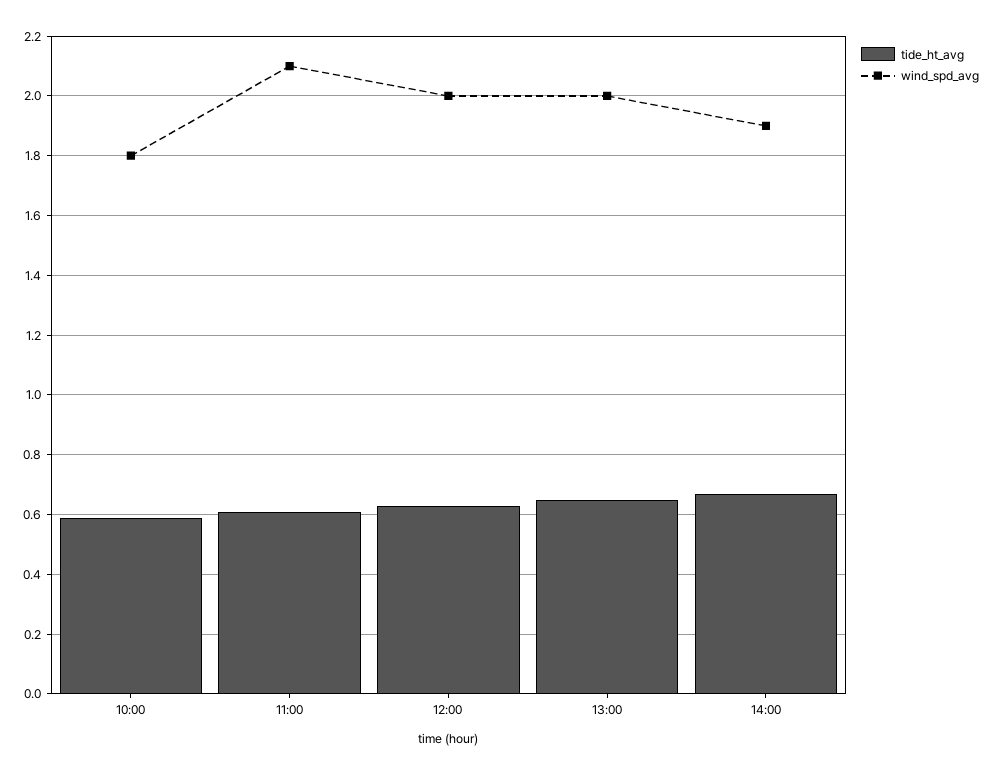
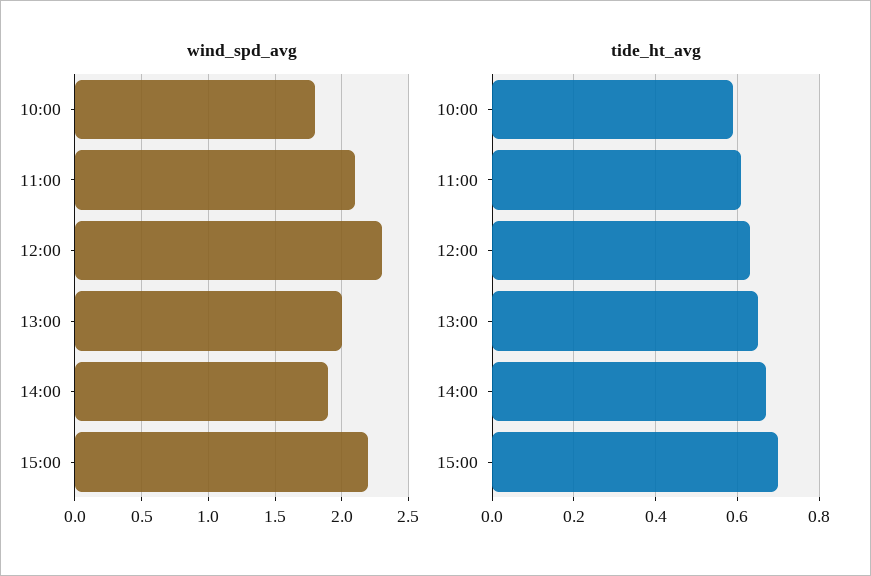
wind_spd_avg, 12:00: 2 -> 2.3
wind_spd_avg, 15:00: none -> 2.2
tide_ht_avg, 15:00: none -> 0.7

